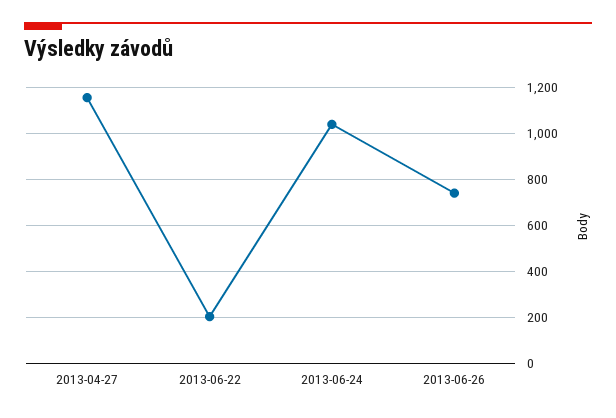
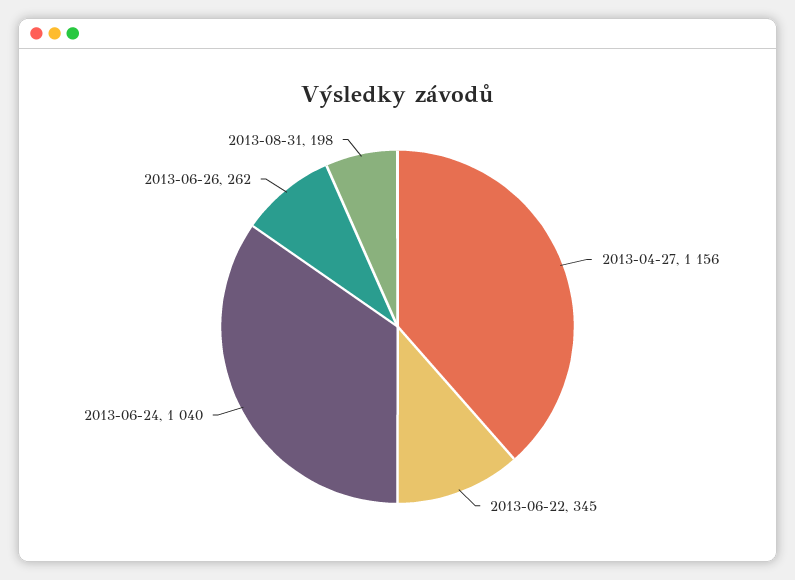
2013-06-22: 200 -> 345
2013-06-26: 750 -> 262
2013-08-31: none -> 198

